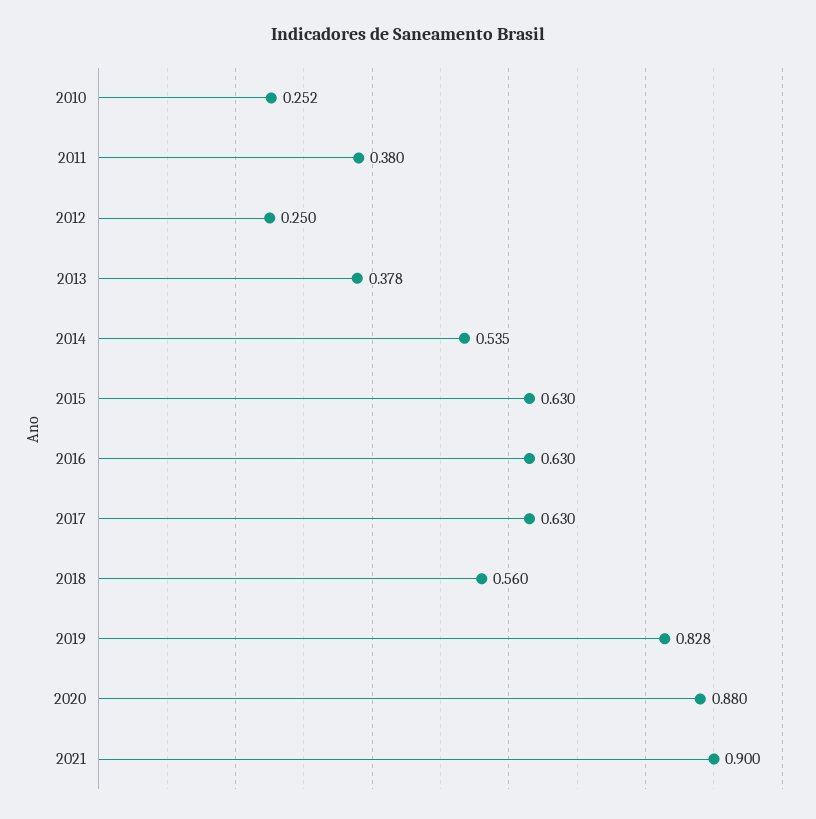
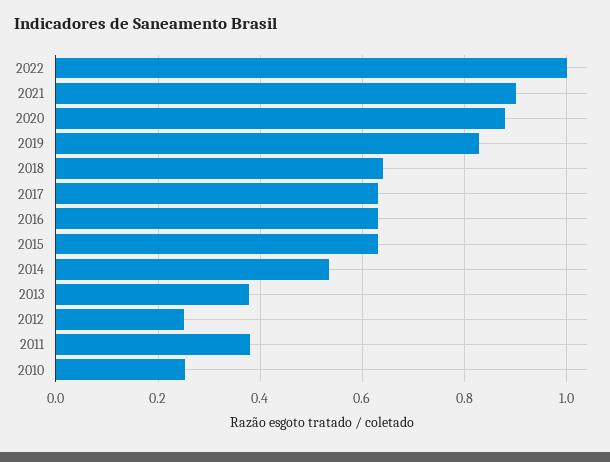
2018: 0.56 -> 0.64
2022: none -> 1

